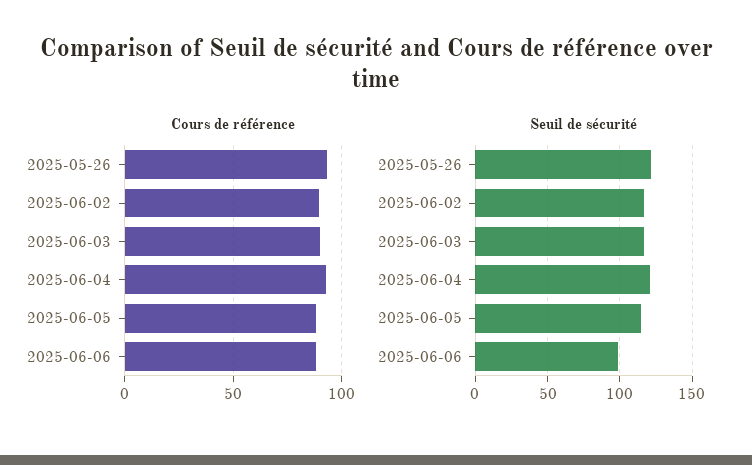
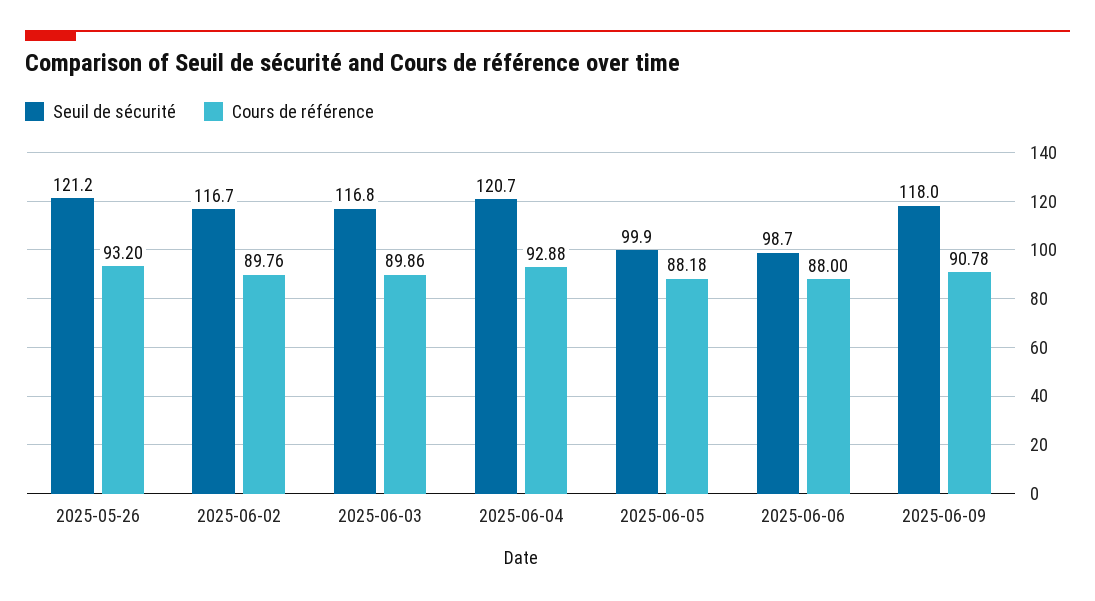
Seuil de sécurité, 2025-06-05: 115 -> 99.9
Seuil de sécurité, 2025-06-09: none -> 118
Cours de référence, 2025-06-09: none -> 90.78

